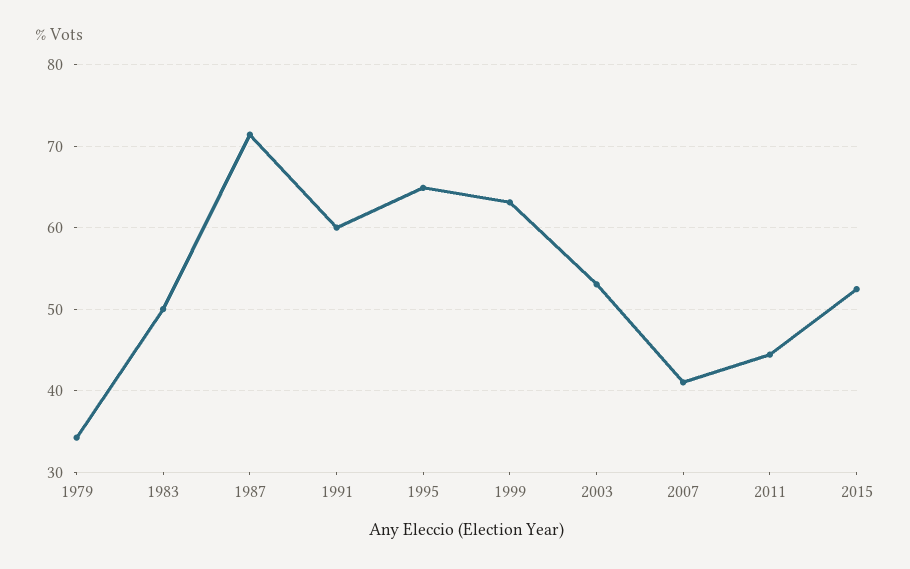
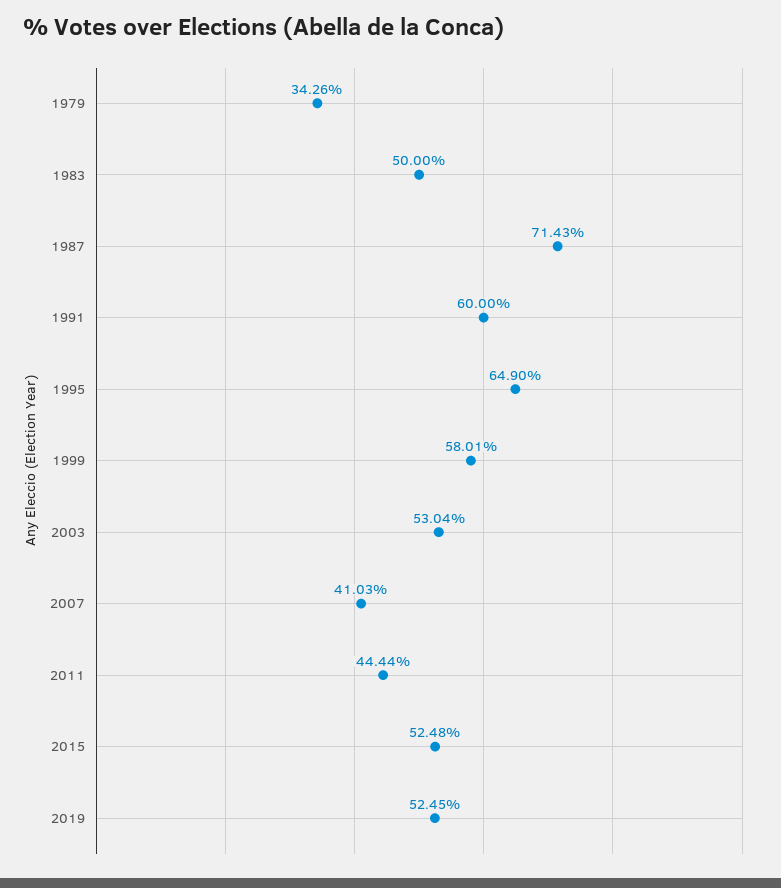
1999: 63 -> 58.01
2019: none -> 52.45

